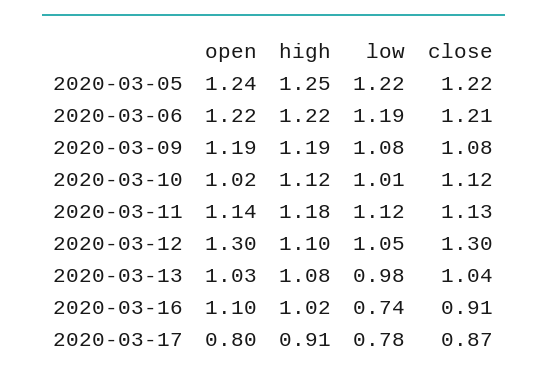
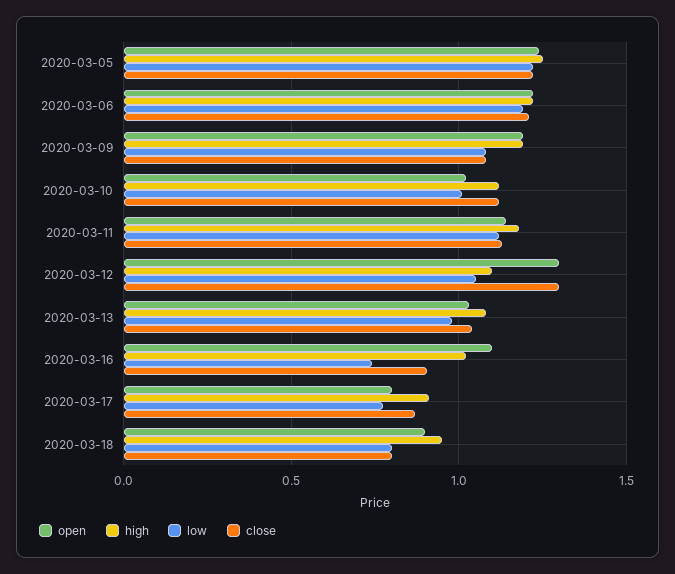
open, 2020-03-18: none -> 0.9
high, 2020-03-18: none -> 0.95
low, 2020-03-18: none -> 0.8
close, 2020-03-18: none -> 0.8

